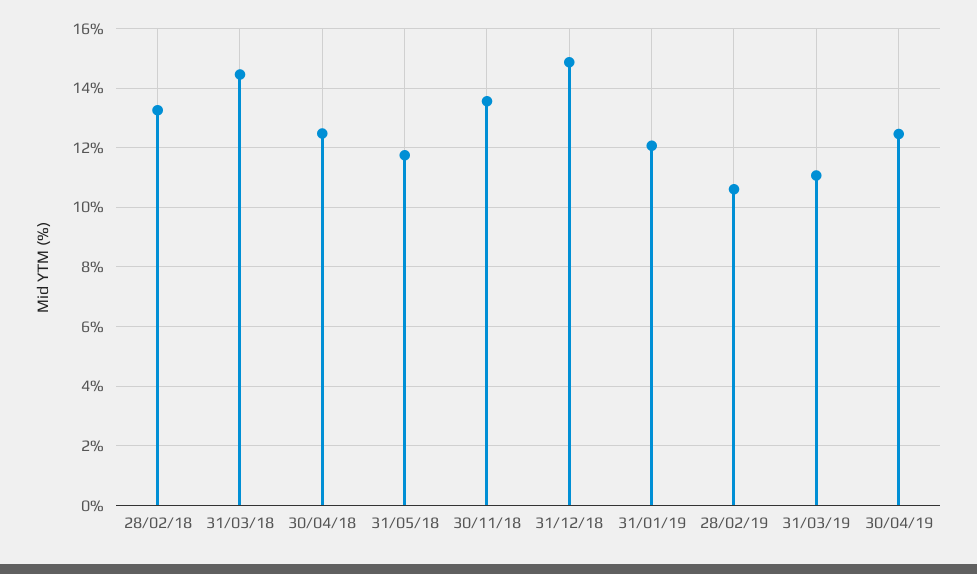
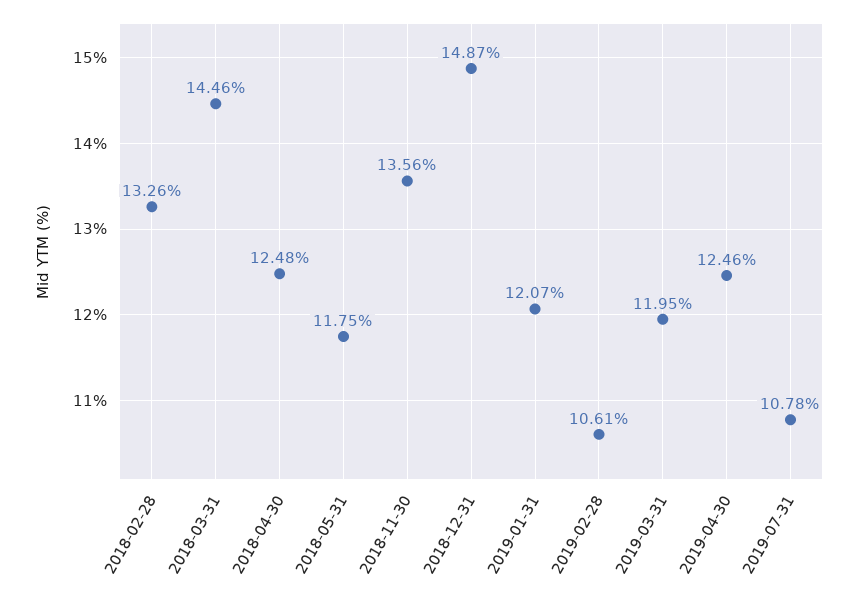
31/03/19: 11 -> 11.95
2019-07-31: none -> 10.78

